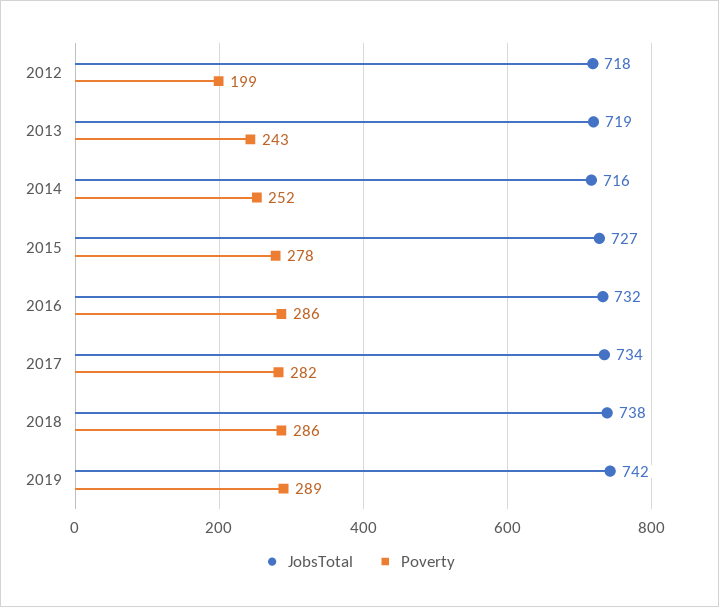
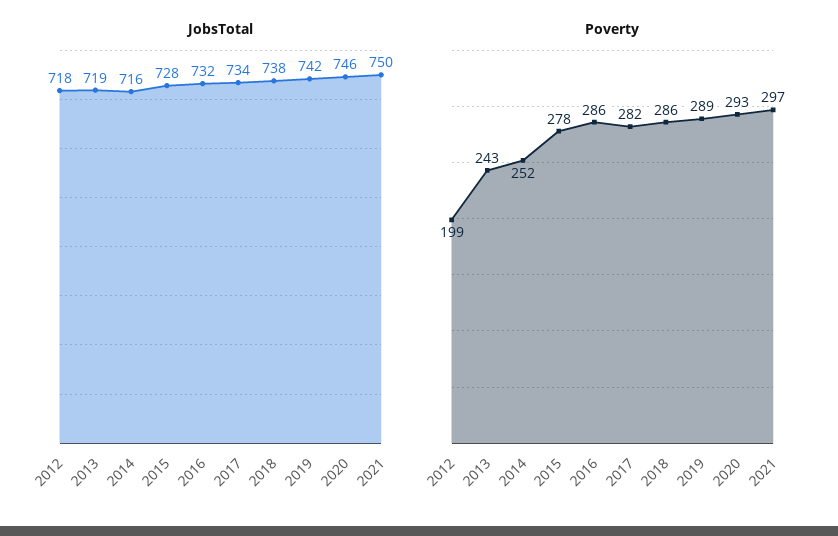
JobsTotal, 2015: 727 -> 728
JobsTotal, 2020: none -> 746
JobsTotal, 2021: none -> 750
Poverty, 2020: none -> 293
Poverty, 2021: none -> 297

